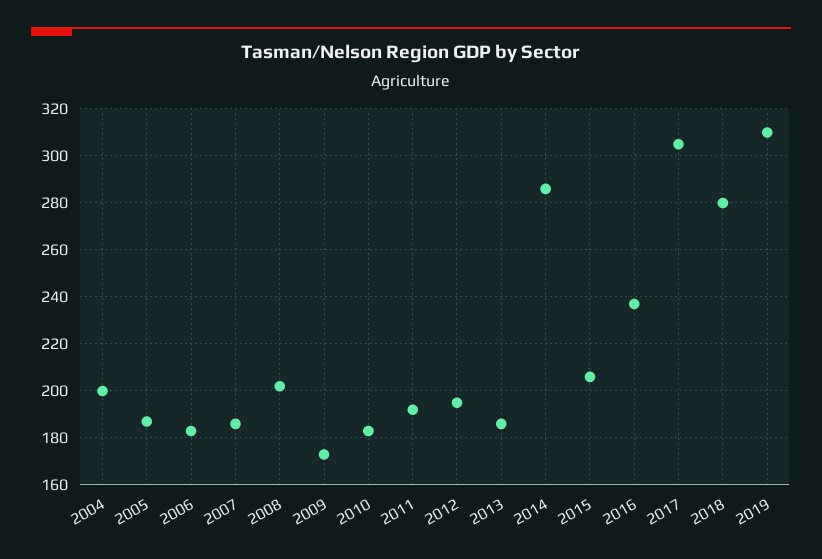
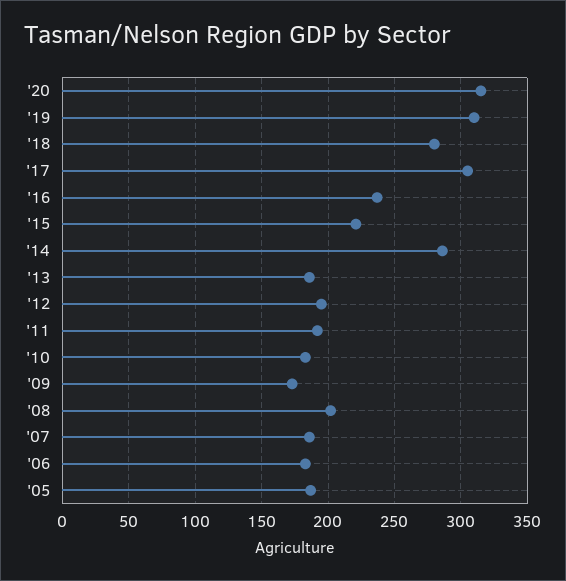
2004: 200 -> none
2015: 205 -> 220
'20: none -> 315

